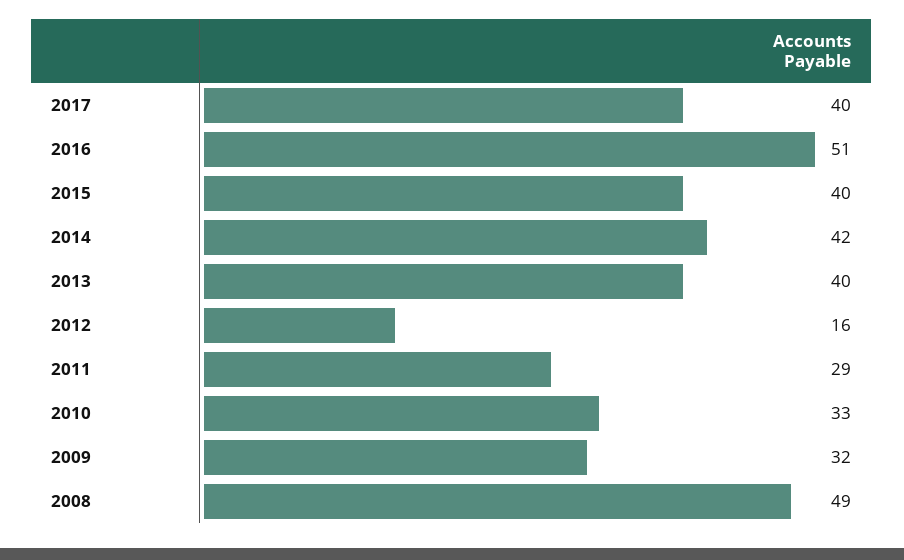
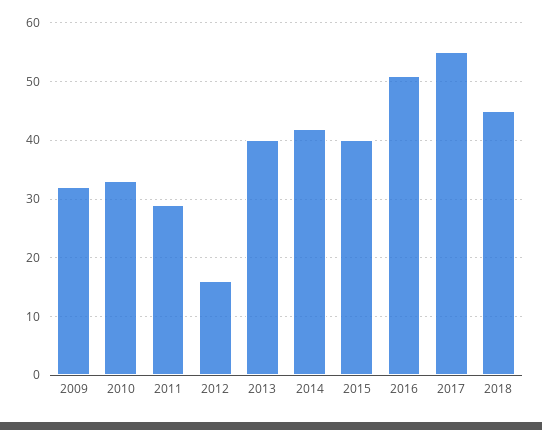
2017: 40 -> 55
2008: 49 -> none
2018: none -> 45

